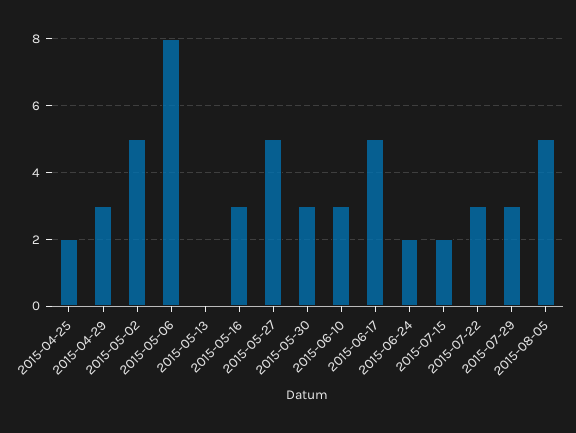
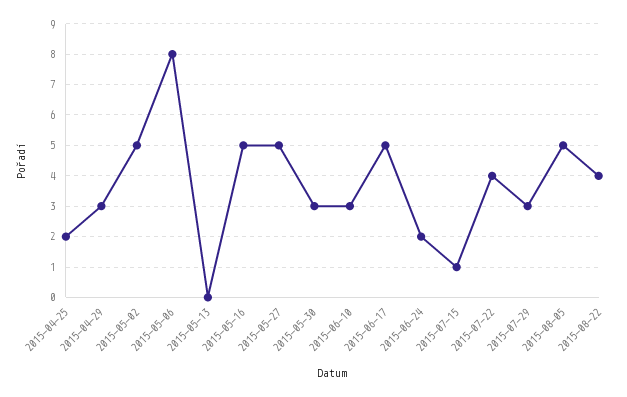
2015-05-16: 3 -> 5
2015-07-15: 2 -> 1
2015-07-22: 3 -> 4
2015-08-22: none -> 4

